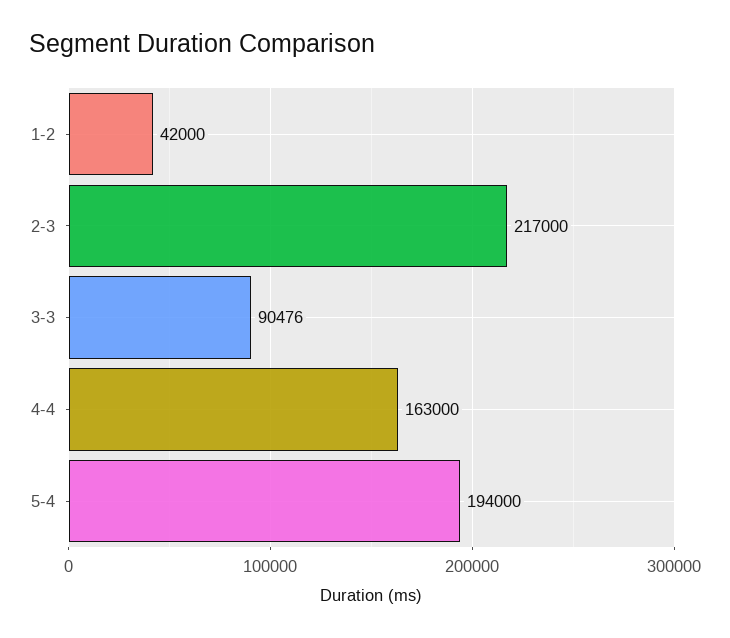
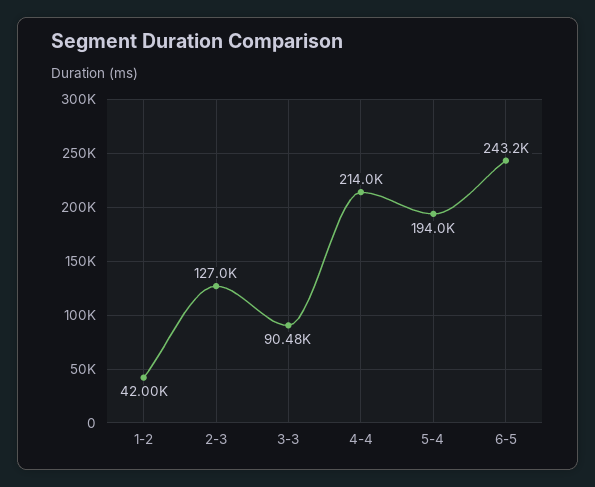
2-3: 217000 -> 127000
4-4: 163000 -> 214000
6-5: none -> 243200

